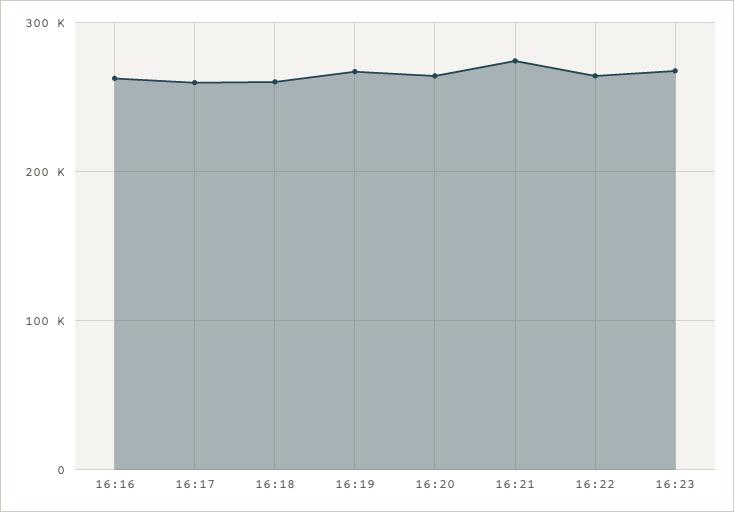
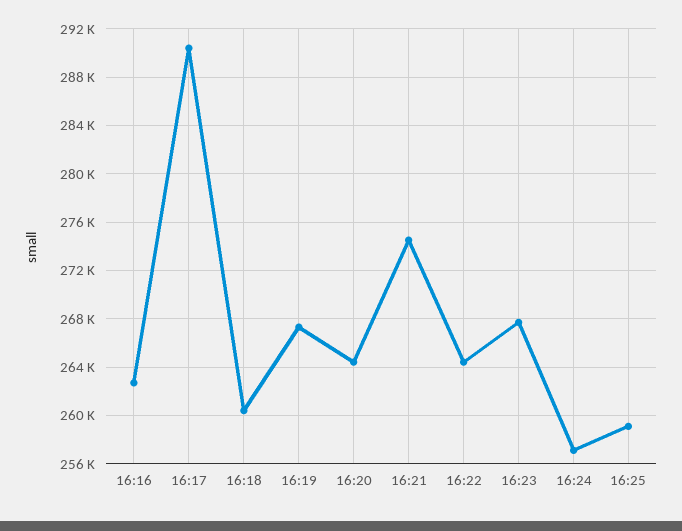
16:17: 260000 -> 290500
16:24: none -> 257000
16:25: none -> 259000

